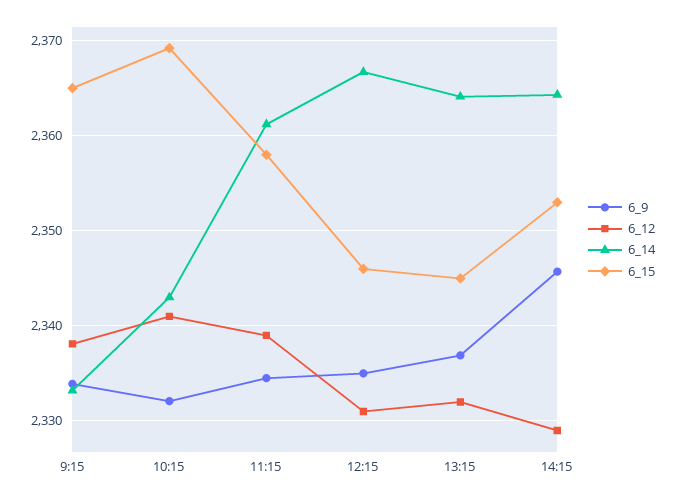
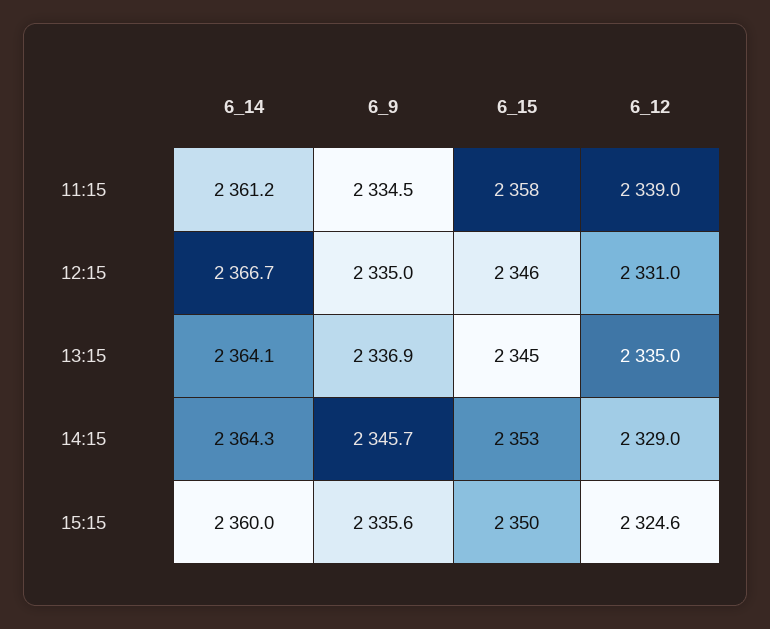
6_9, 9:15: 2334 -> none
6_12, 9:15: 2338 -> none
6_14, 9:15: 2333 -> none
6_15, 9:15: 2365 -> none
6_9, 10:15: 2332 -> none
6_12, 10:15: 2341 -> none
6_14, 10:15: 2343 -> none
6_15, 10:15: 2369 -> none
6_12, 13:15: 2332 -> 2335
6_14, 15:15: none -> 2360
6_9, 15:15: none -> 2335.6
6_15, 15:15: none -> 2350
6_12, 15:15: none -> 2324.6

